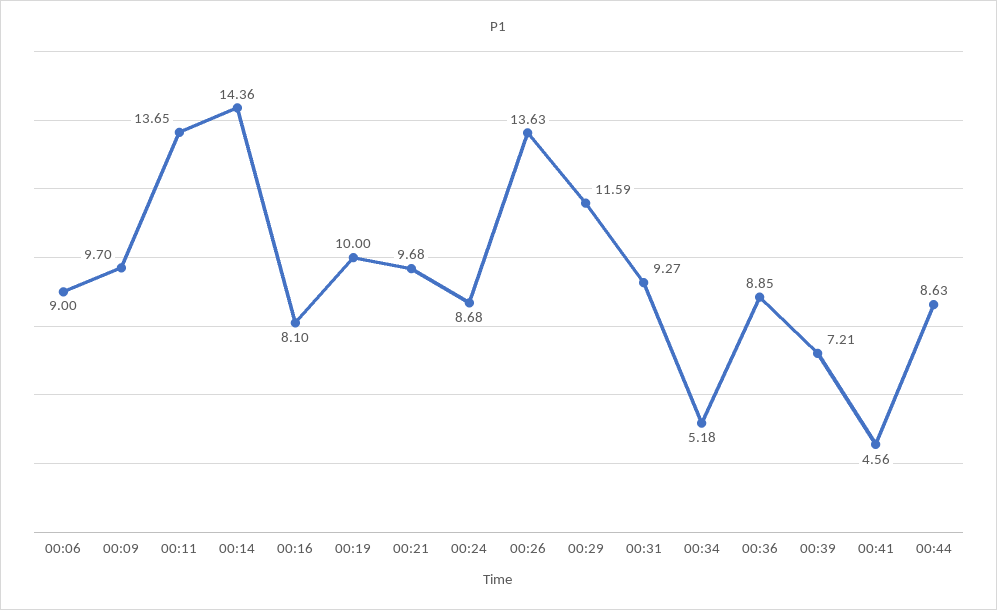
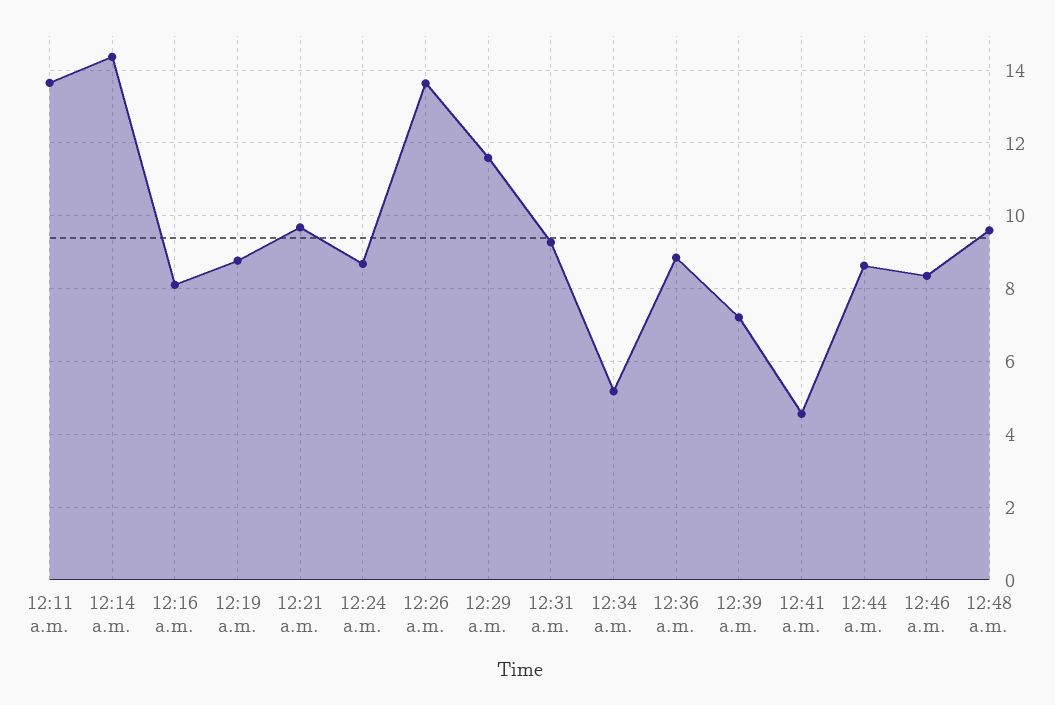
00:06: 9 -> none
00:09: 9.7 -> none
00:19: 10 -> 8.8
12:46 a.m.: none -> 8.4
12:48 a.m.: none -> 9.6

